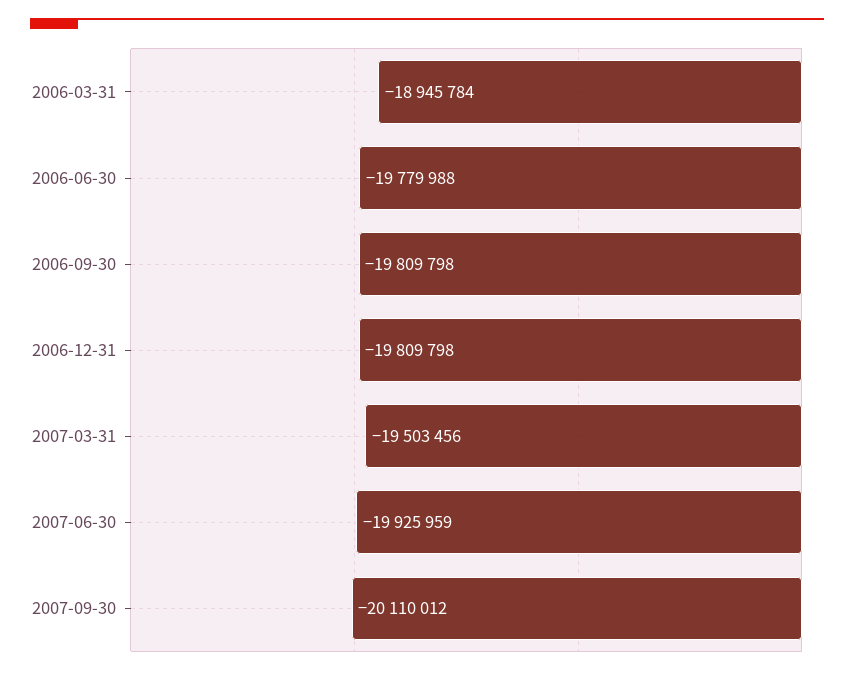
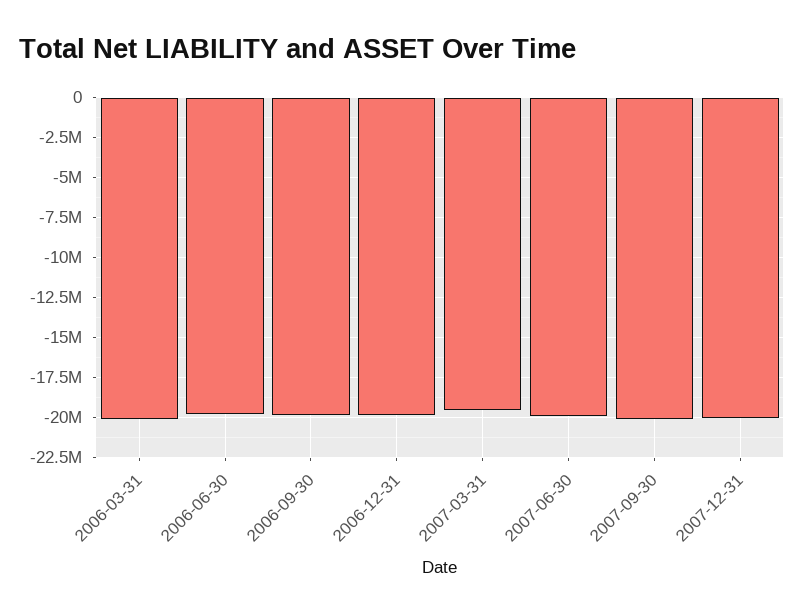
2006-03-31: -18945784 -> -20000000
2007-12-31: none -> -20000000

